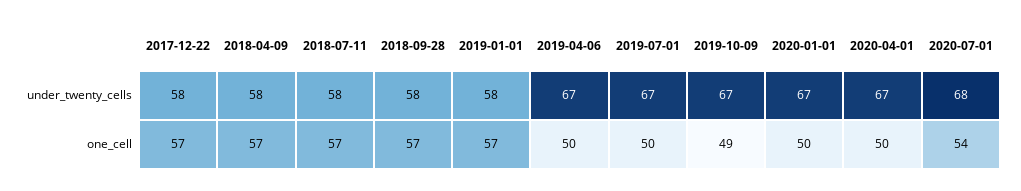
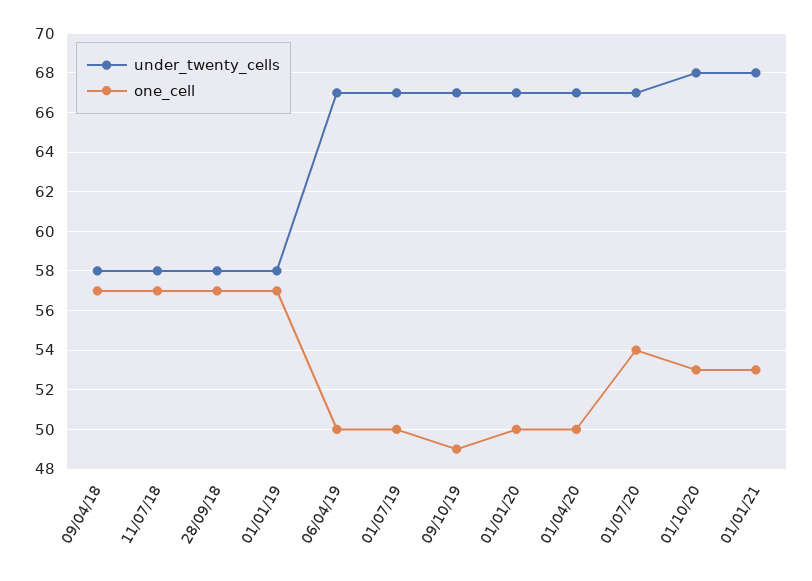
under_twenty_cells, 2017-12-22: 58 -> none
under_twenty_cells, 2020-07-01: 68 -> 67
one_cell, 2017-12-22: 57 -> none
under_twenty_cells, 01/10/20: none -> 68
one_cell, 01/10/20: none -> 53
under_twenty_cells, 01/01/21: none -> 68
one_cell, 01/01/21: none -> 53

